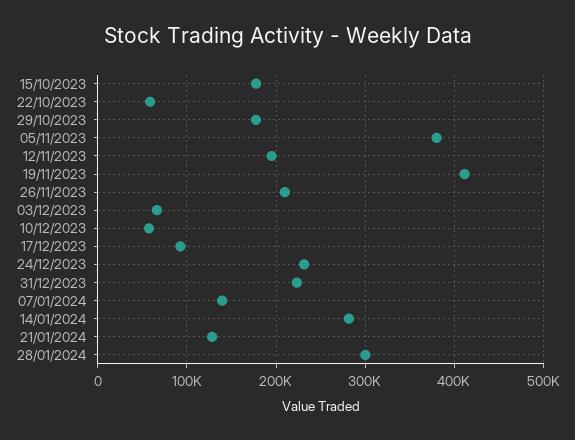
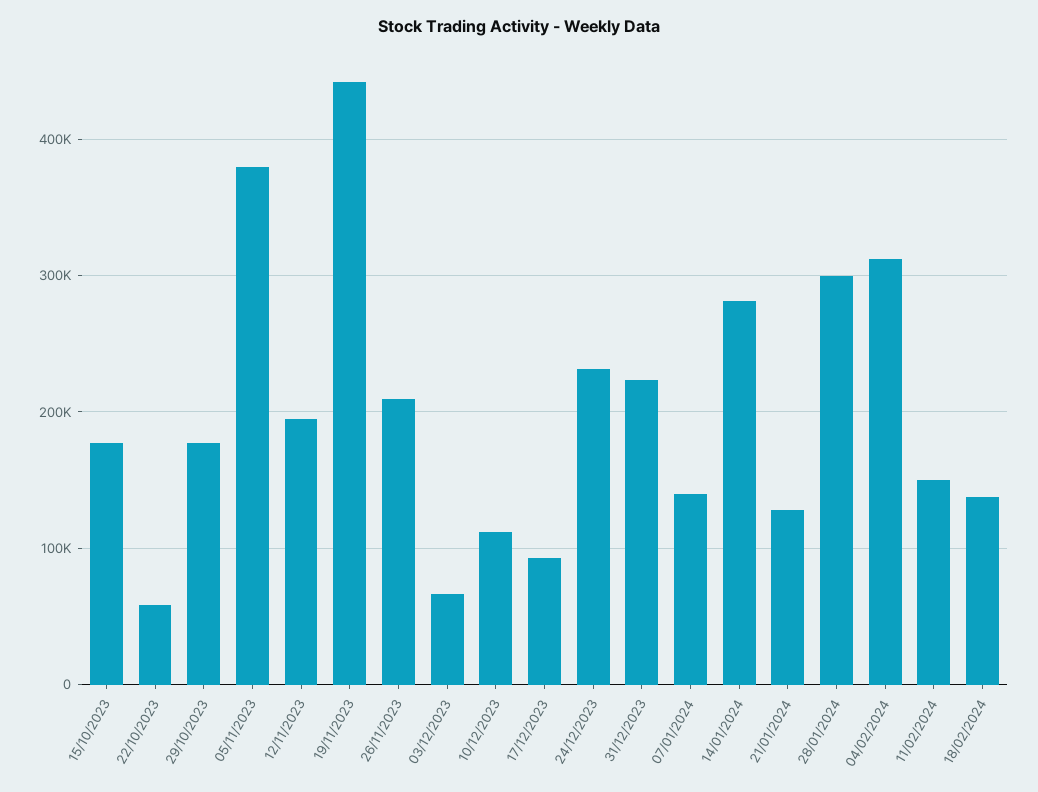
19/11/2023: 410000 -> 440000
10/12/2023: 60000 -> 110000
04/02/2024: none -> 310000
11/02/2024: none -> 150000
18/02/2024: none -> 140000

